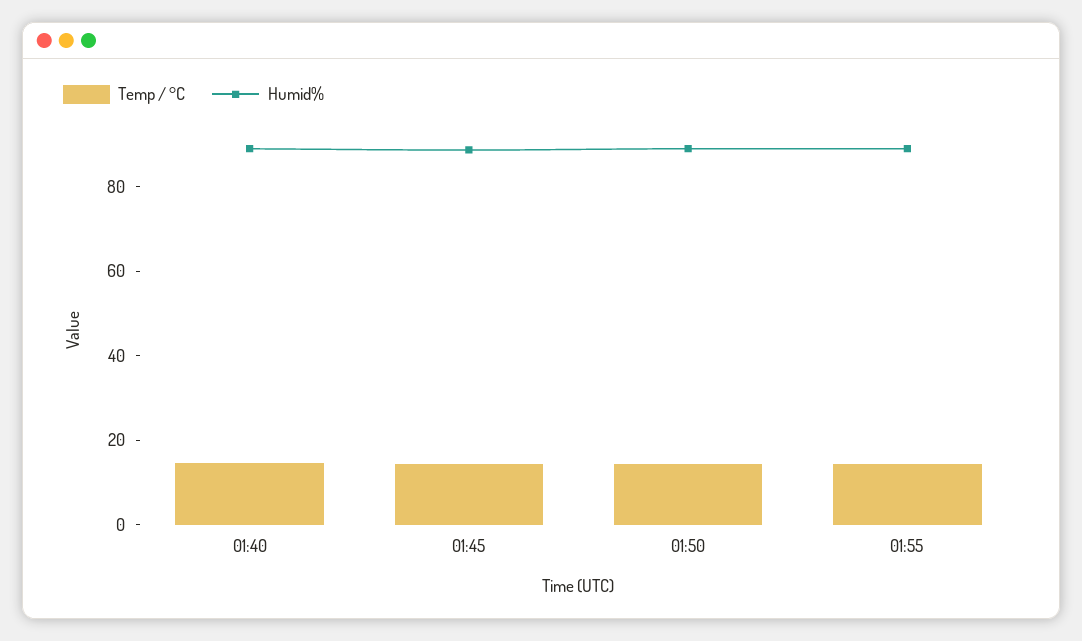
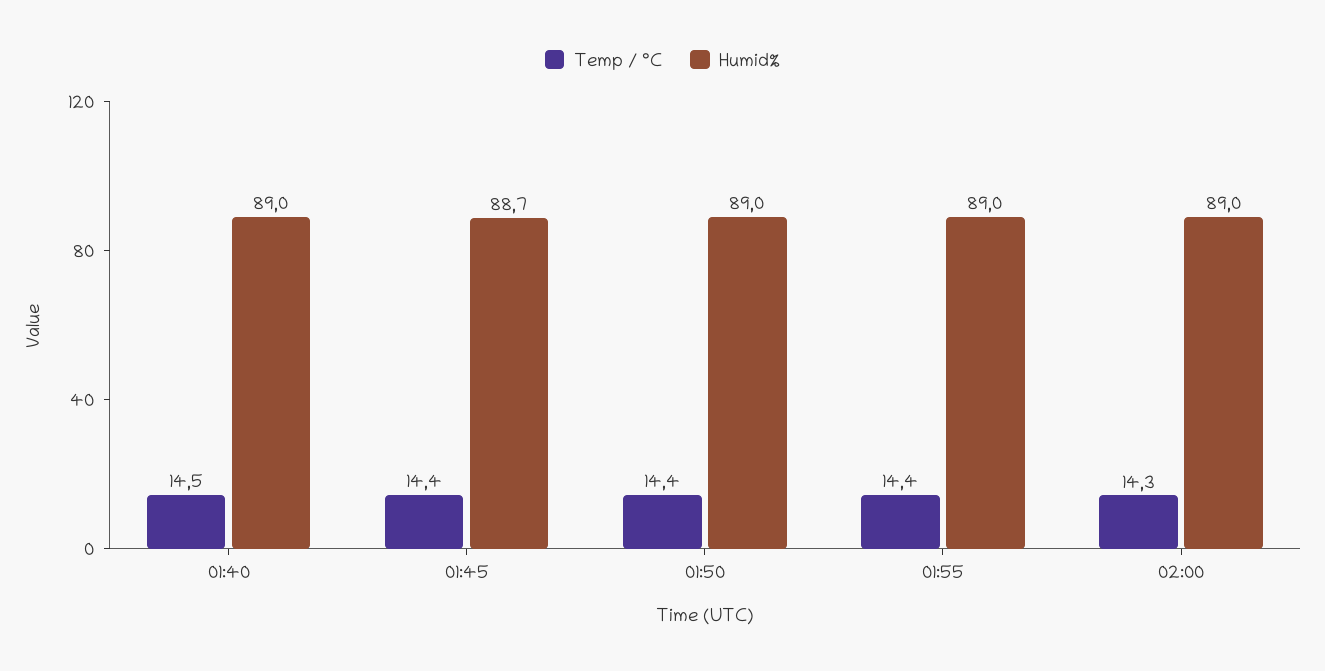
Temp / °C, 02:00: none -> 14.3
Humid%, 02:00: none -> 89

